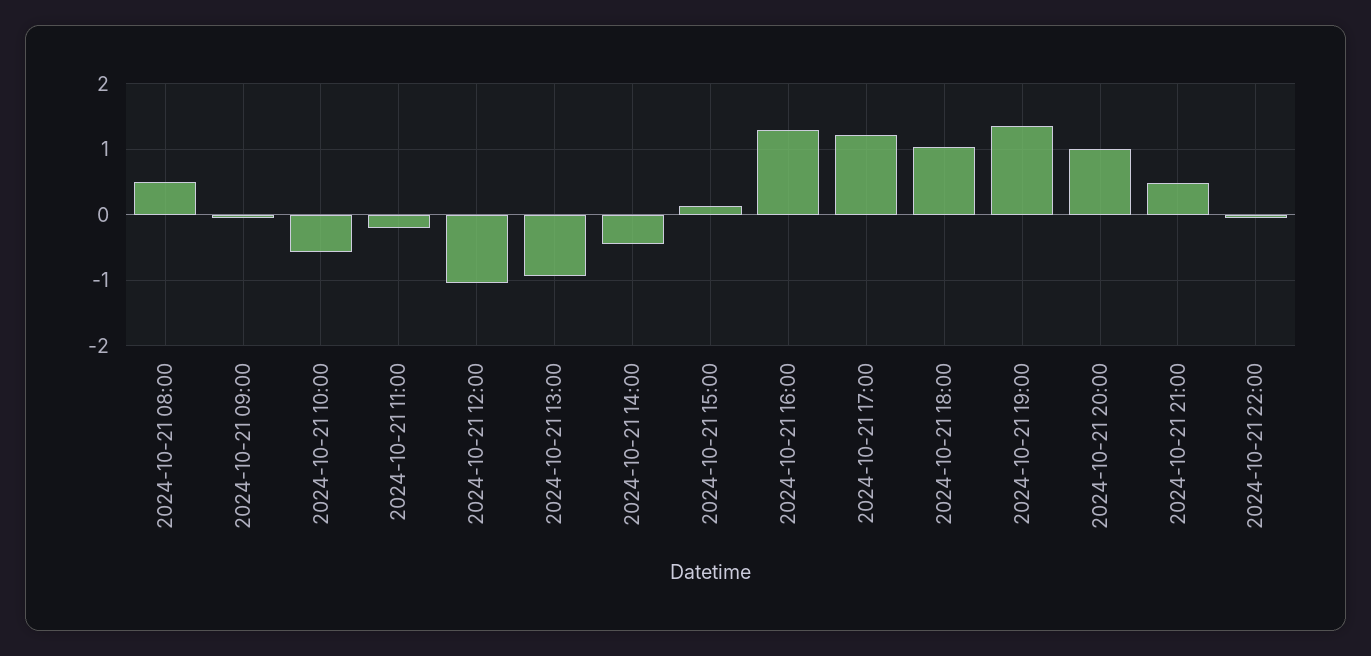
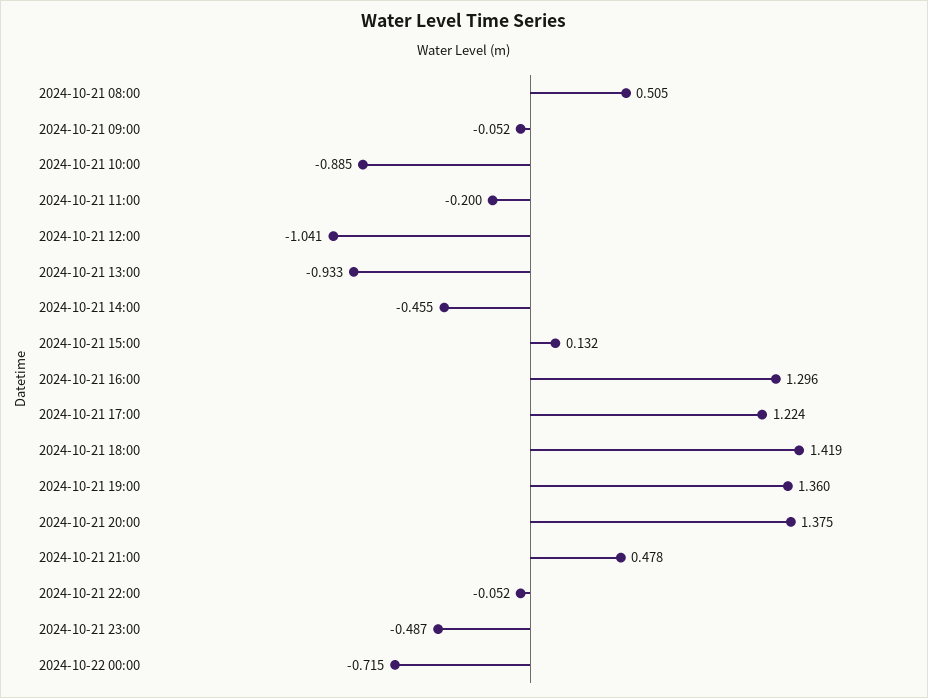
2024-10-21 10:00: -0.6 -> -0.885
2024-10-21 18:00: 1 -> 1.419
2024-10-21 20:00: 1 -> 1.375
2024-10-21 23:00: none -> -0.487
2024-10-22 00:00: none -> -0.715

